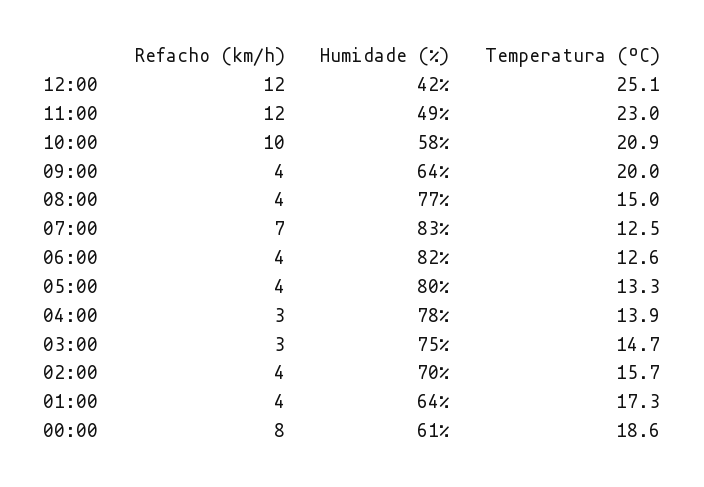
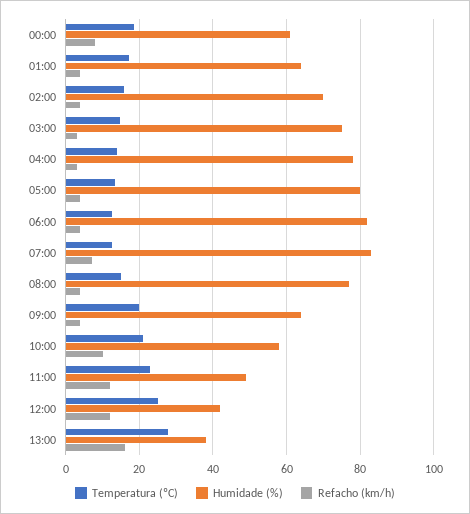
Temperatura (ºC), 13:00: none -> 28
Humidade (%), 13:00: none -> 38
Refacho (km/h), 13:00: none -> 16

